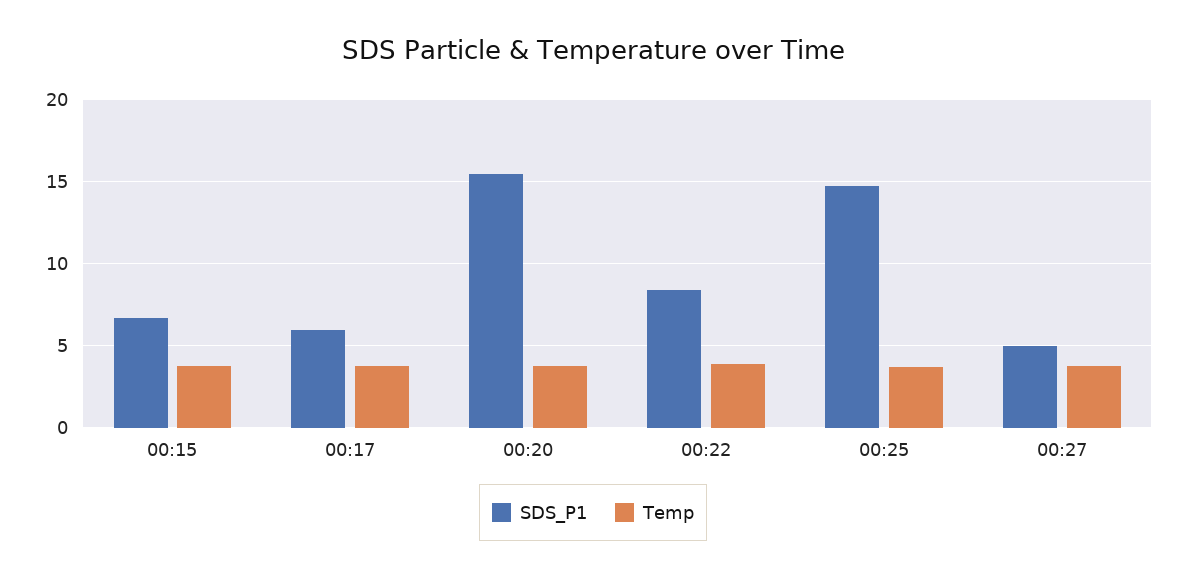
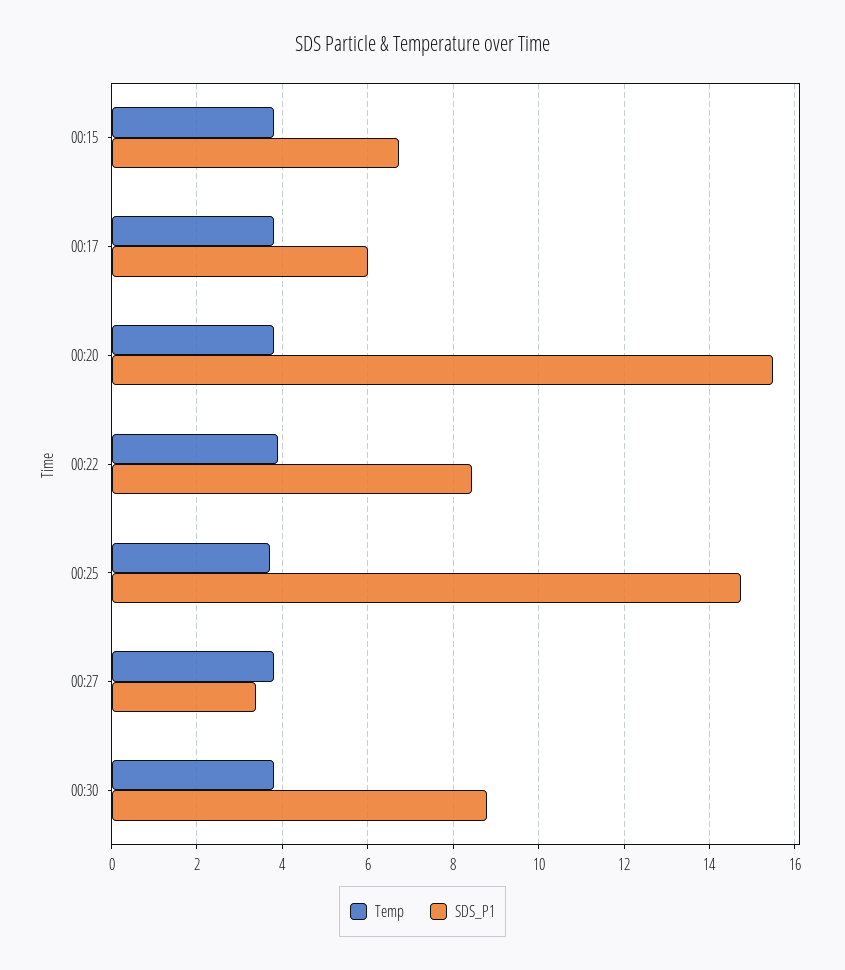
SDS_P1, 00:27: 5 -> 3.4
Temp, 00:30: none -> 3.8
SDS_P1, 00:30: none -> 8.8

